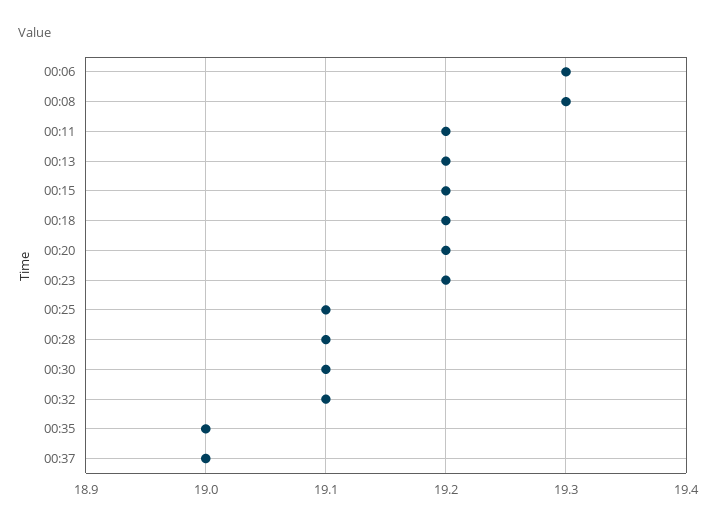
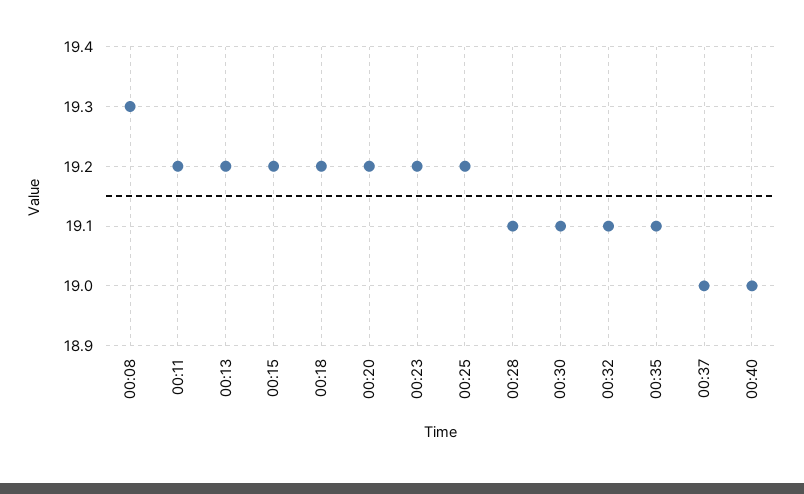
00:06: 19.3 -> none
00:25: 19.1 -> 19.2
00:35: 19 -> 19.1
00:40: none -> 19

